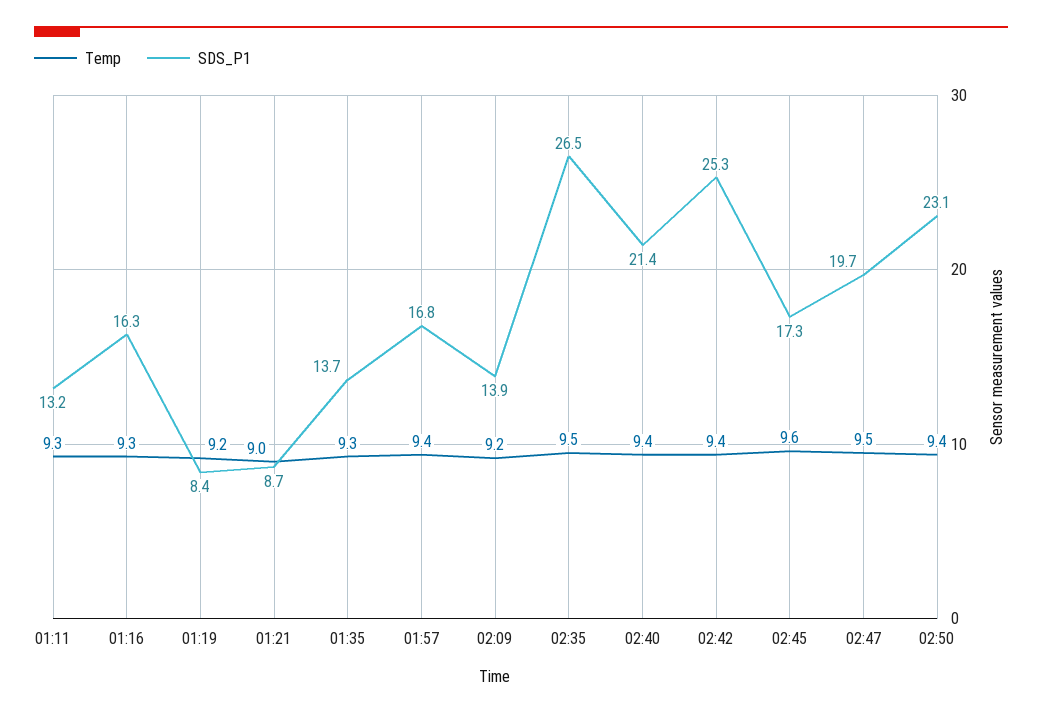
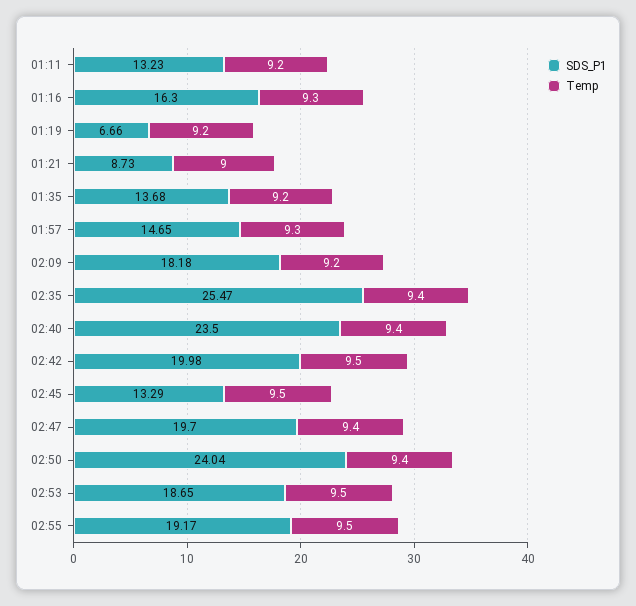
Temp, 01:11: 9.3 -> 9.2
SDS_P1, 01:19: 8.4 -> 6.66
Temp, 01:35: 9.3 -> 9.2
Temp, 01:57: 9.4 -> 9.3
SDS_P1, 01:57: 16.8 -> 14.65
SDS_P1, 02:09: 13.9 -> 18.18
Temp, 02:35: 9.5 -> 9.4
SDS_P1, 02:35: 26.5 -> 25.47
SDS_P1, 02:40: 21.4 -> 23.5
Temp, 02:42: 9.4 -> 9.5
SDS_P1, 02:42: 25.3 -> 19.98
Temp, 02:45: 9.6 -> 9.5
SDS_P1, 02:45: 17.3 -> 13.29
Temp, 02:47: 9.5 -> 9.4
SDS_P1, 02:50: 23.1 -> 24.04
SDS_P1, 02:53: none -> 18.65
Temp, 02:53: none -> 9.5
SDS_P1, 02:55: none -> 19.17
Temp, 02:55: none -> 9.5

